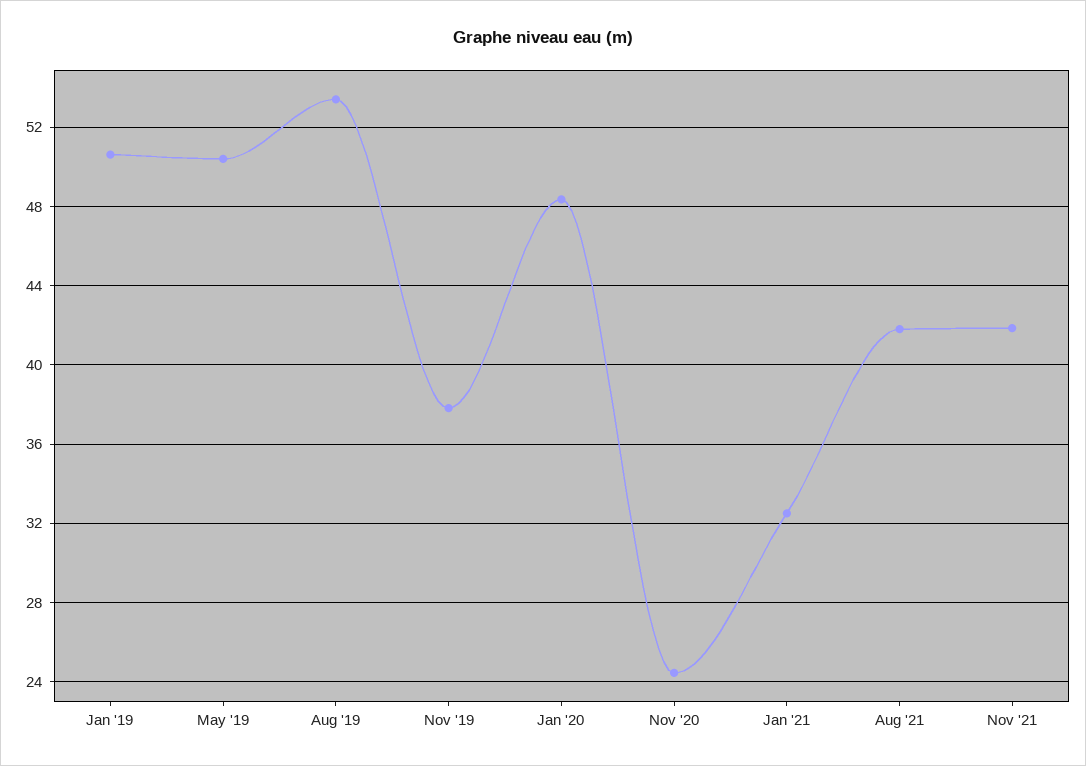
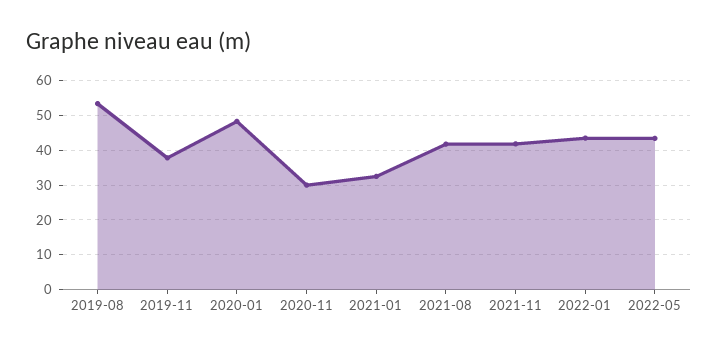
Jan '19: 50.5 -> none
May '19: 50.5 -> none
Nov '20: 24.5 -> 30
2022-01: none -> 44
2022-05: none -> 44

